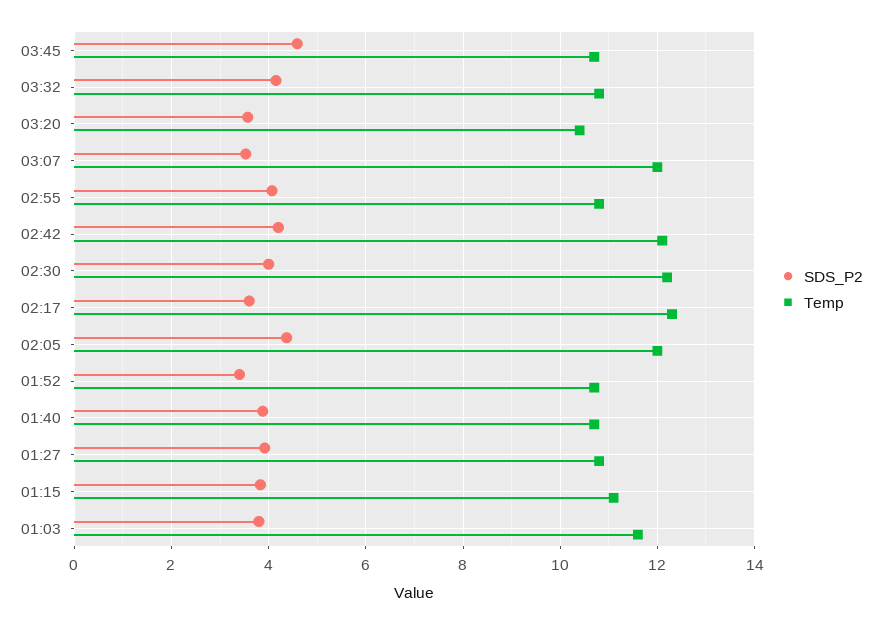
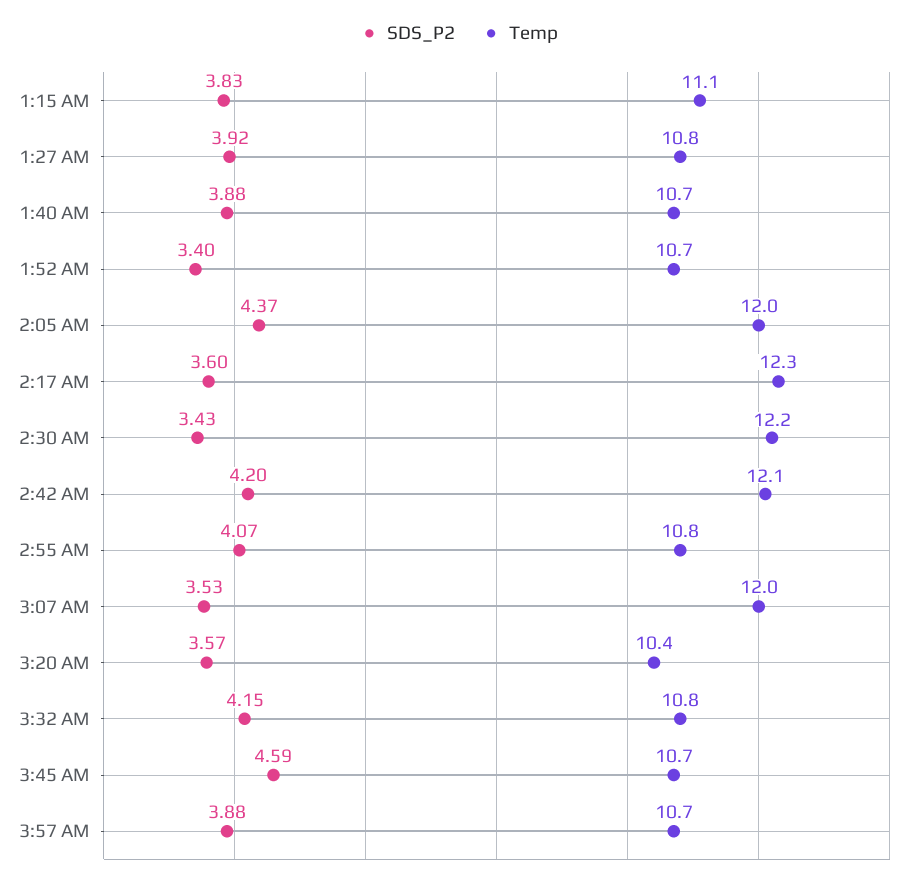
SDS_P2, 02:30: 4 -> 3.43
SDS_P2, 01:03: 3.8 -> none
Temp, 01:03: 11.6 -> none
SDS_P2, 3:57 AM: none -> 3.88
Temp, 3:57 AM: none -> 10.7

